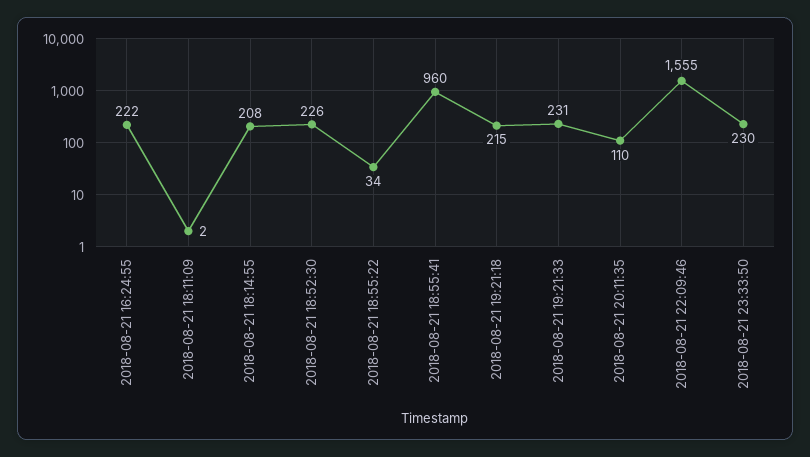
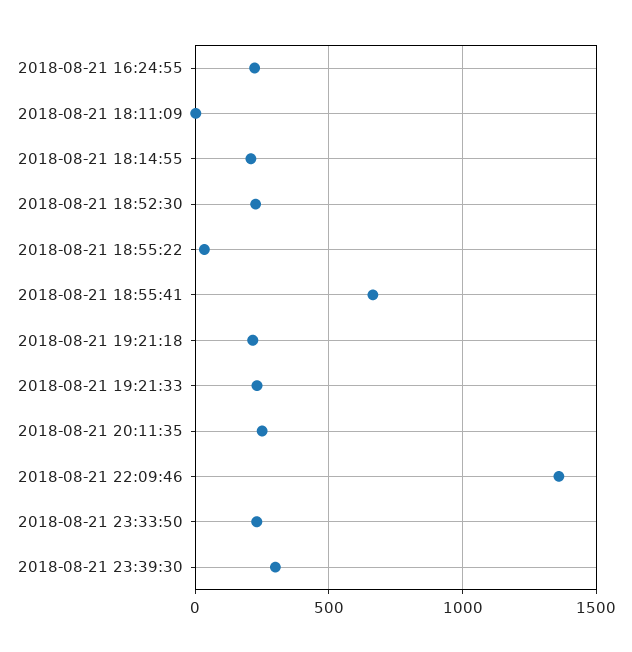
2018-08-21 18:55:41: 960 -> 650
2018-08-21 20:11:35: 110 -> 250
2018-08-21 22:09:46: 1555 -> 1350
2018-08-21 23:39:30: none -> 300

